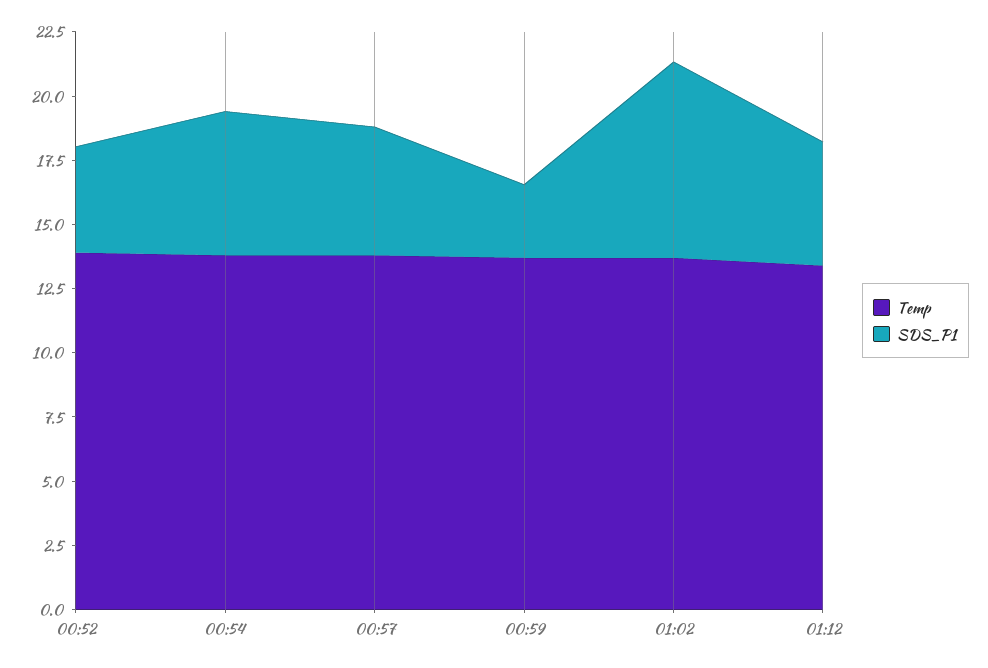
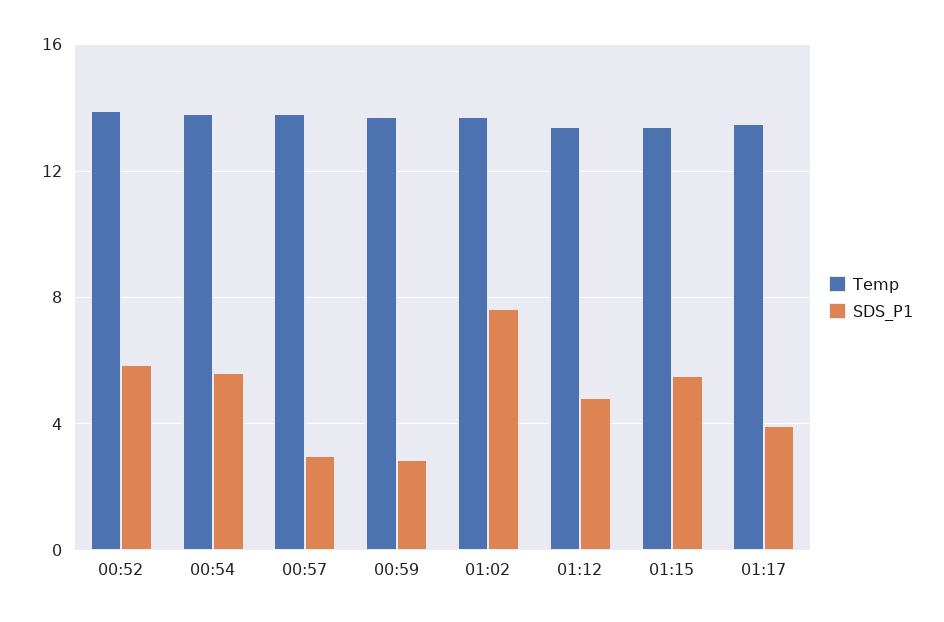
SDS_P1, 00:52: 4 -> 6
SDS_P1, 00:57: 5 -> 3
Temp, 01:15: none -> 13.5
SDS_P1, 01:15: none -> 5.5
Temp, 01:17: none -> 13.5
SDS_P1, 01:17: none -> 4

